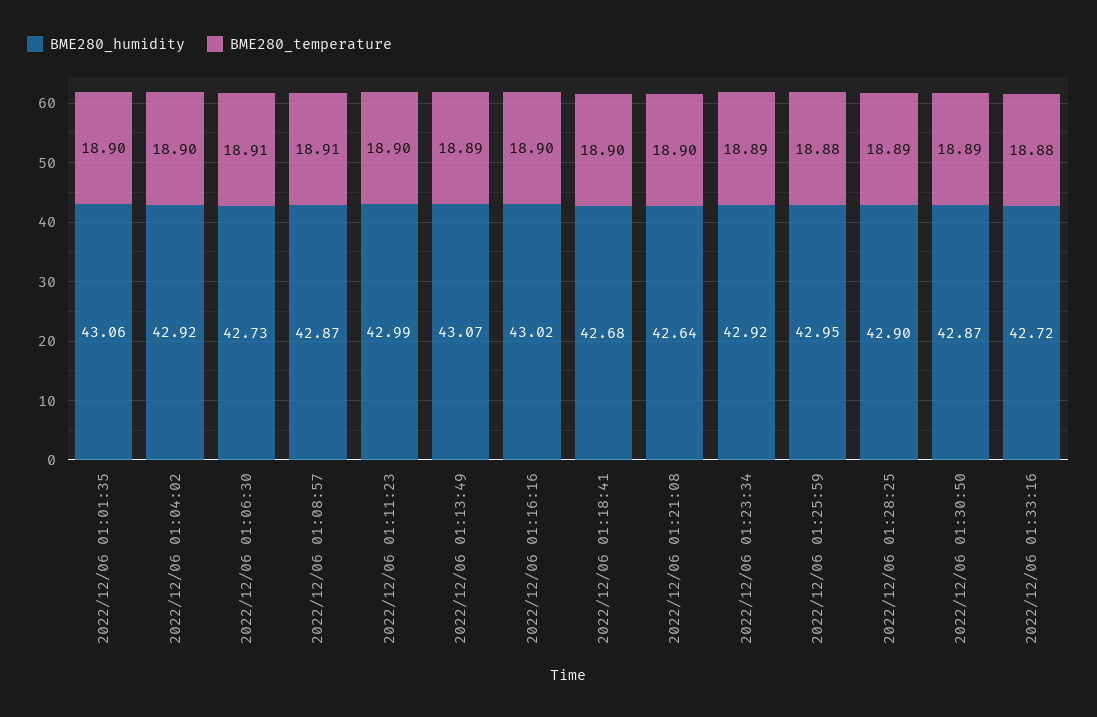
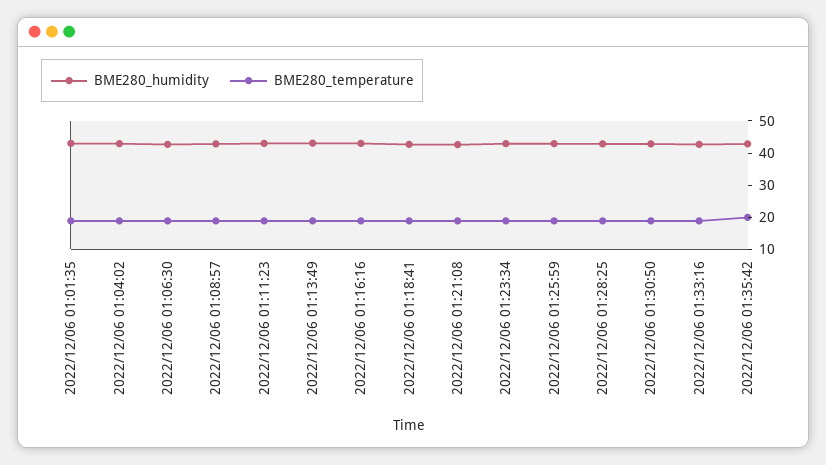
BME280_humidity, 2022/12/06 01:35:42: none -> 42.5
BME280_temperature, 2022/12/06 01:35:42: none -> 20

